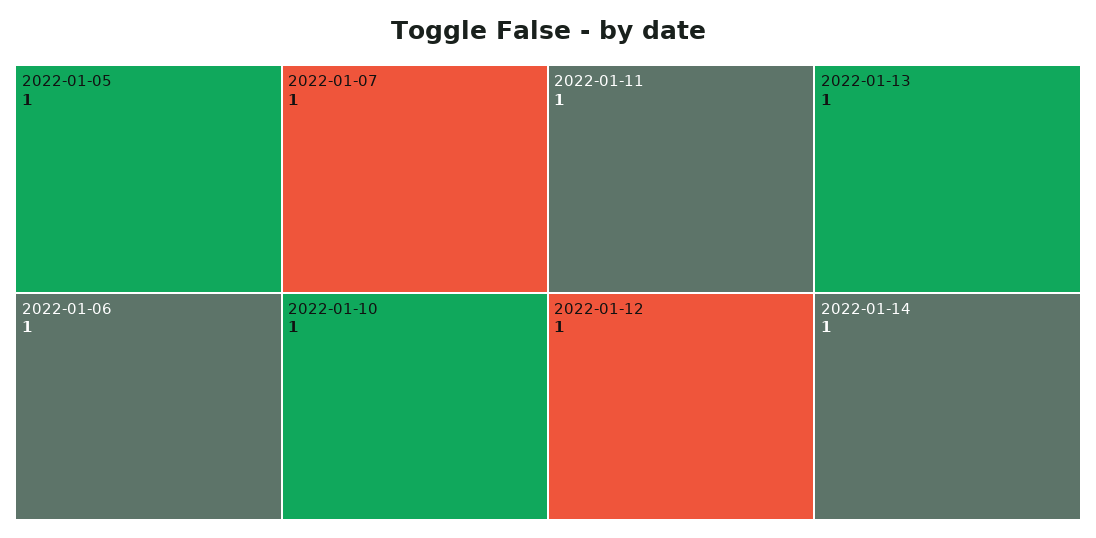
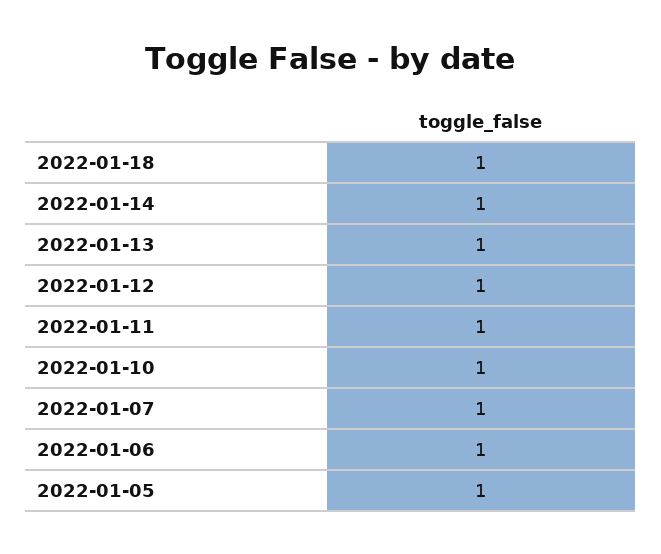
2022-01-18: none -> 1

